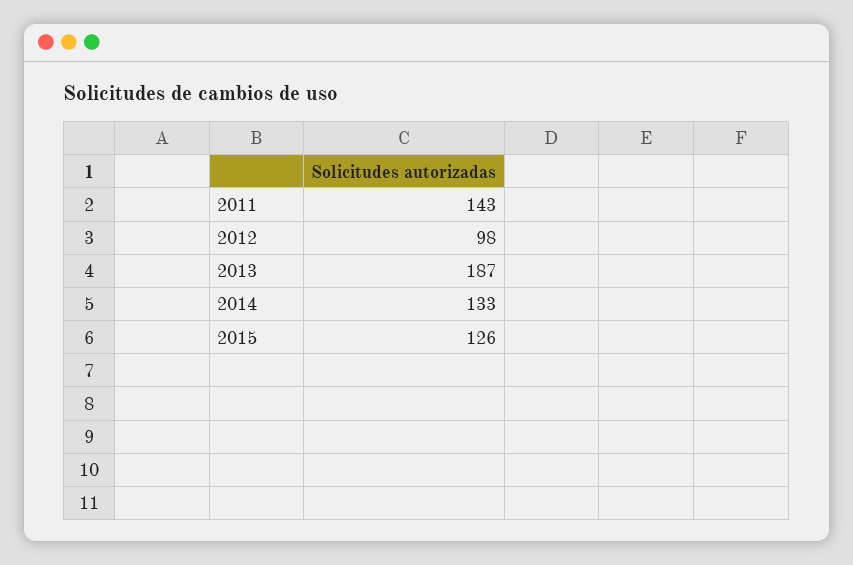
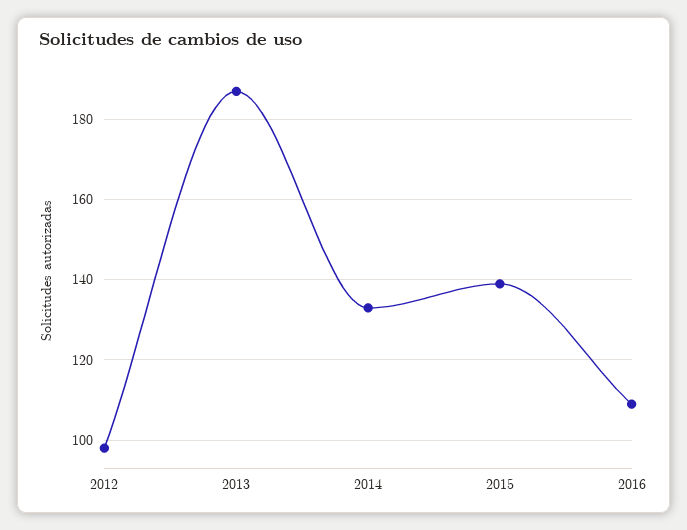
2011: 143 -> none
2015: 126 -> 140
2016: none -> 110

